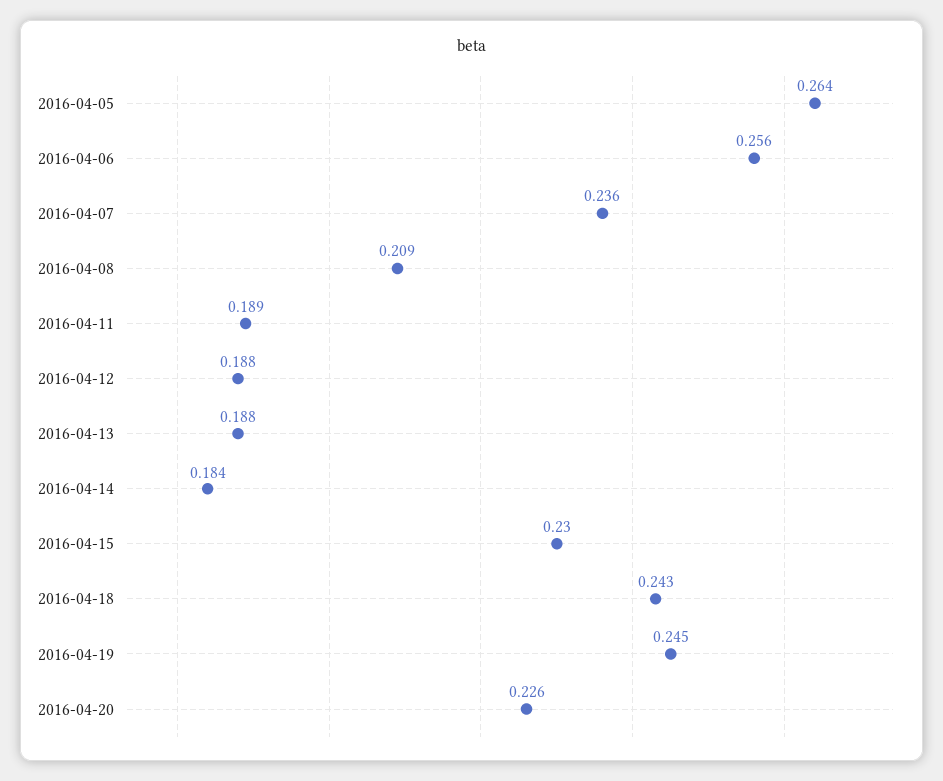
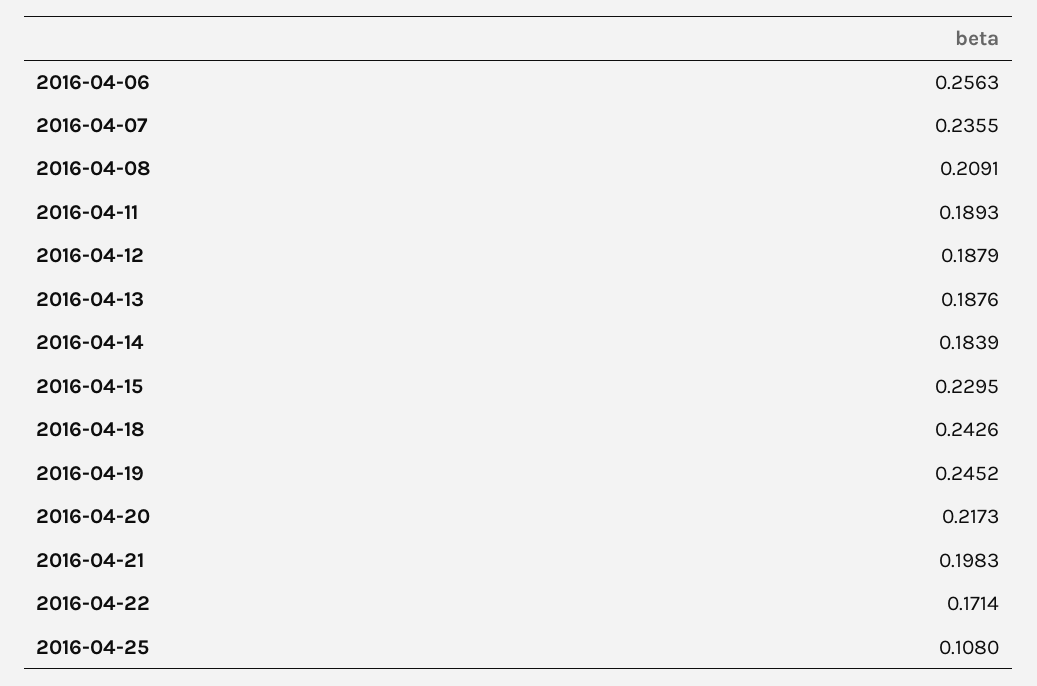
2016-04-05: 0.264 -> none
2016-04-20: 0.226 -> 0.2173
2016-04-21: none -> 0.1983
2016-04-22: none -> 0.1714
2016-04-25: none -> 0.108

